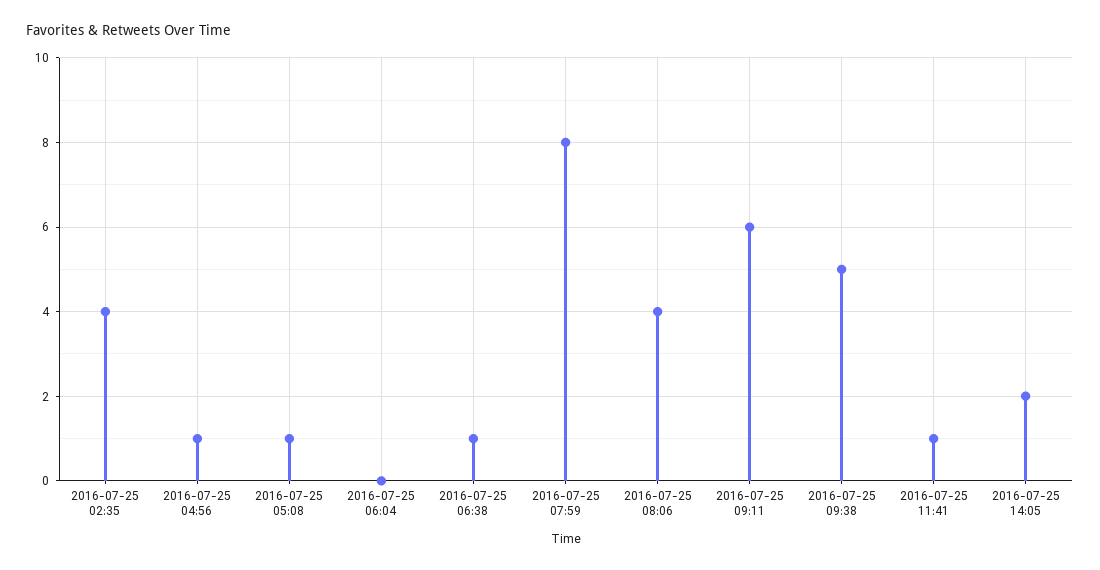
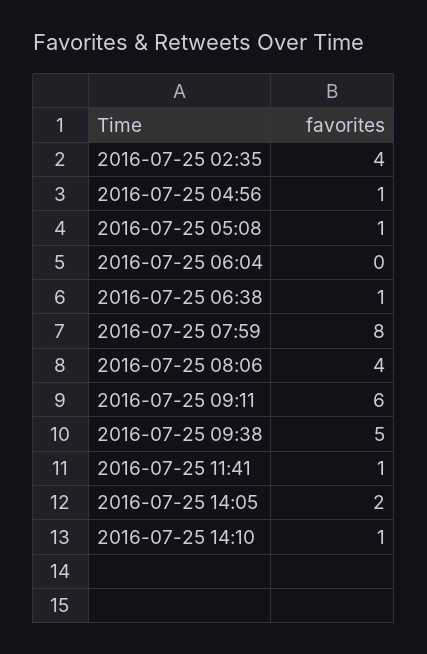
2016-07-25 14:10: none -> 1

